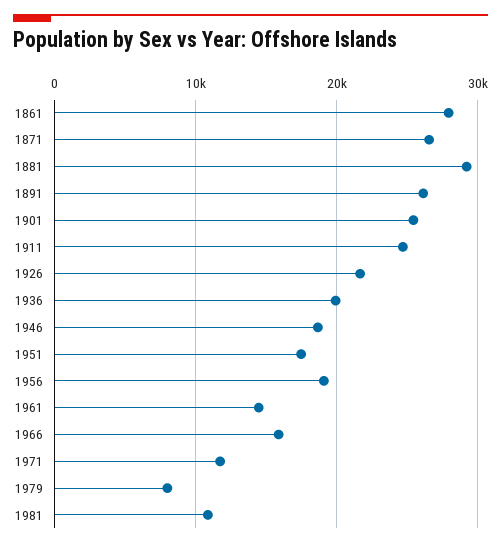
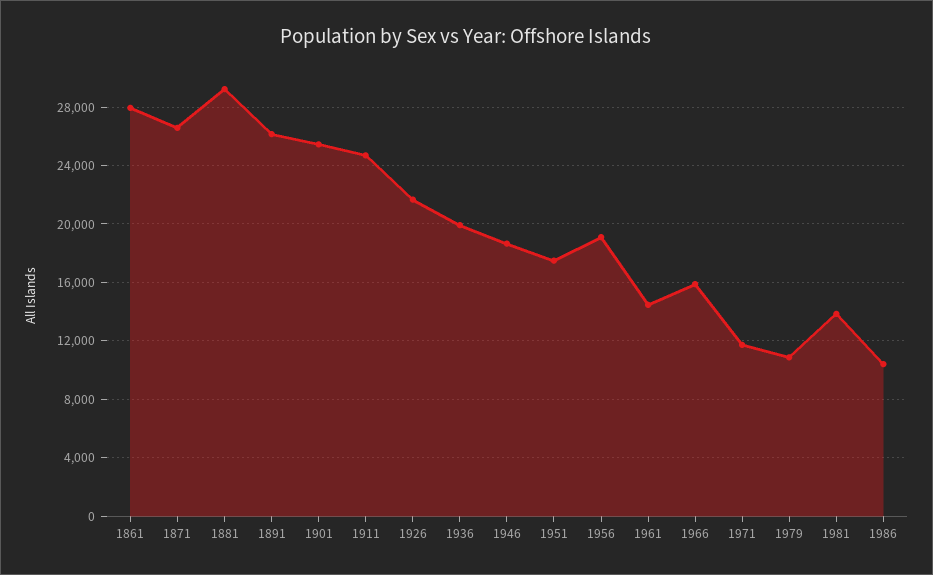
1979: 8000 -> 11000
1981: 11000 -> 14000
1986: none -> 10500

